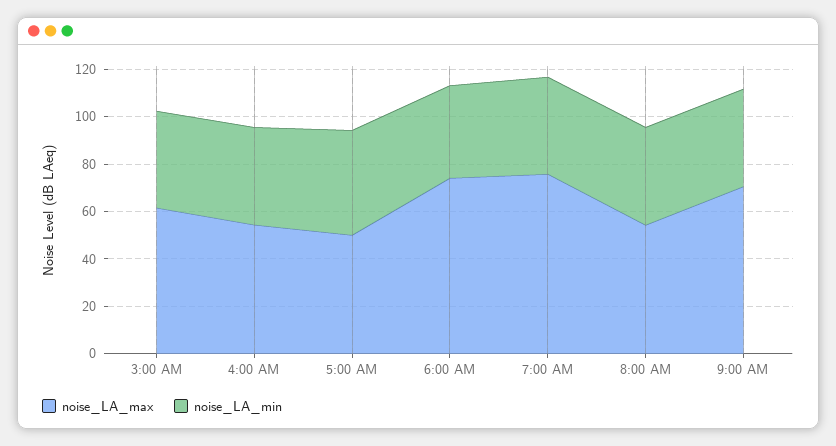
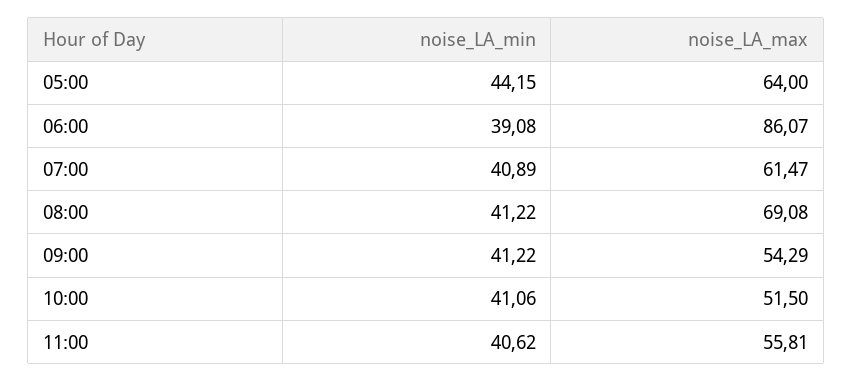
noise_LA_max, 3:00 AM: 60 -> none
noise_LA_min, 3:00 AM: 40 -> none
noise_LA_max, 4:00 AM: 55 -> none
noise_LA_min, 4:00 AM: 40 -> none
noise_LA_max, 5:00 AM: 50 -> 64
noise_LA_max, 6:00 AM: 75 -> 86.07
noise_LA_max, 7:00 AM: 75 -> 61.47
noise_LA_max, 8:00 AM: 55 -> 69.08
noise_LA_max, 9:00 AM: 70 -> 54.29
noise_LA_min, 10:00: none -> 41.06
noise_LA_max, 10:00: none -> 51.5
noise_LA_min, 11:00: none -> 40.62
noise_LA_max, 11:00: none -> 55.81

